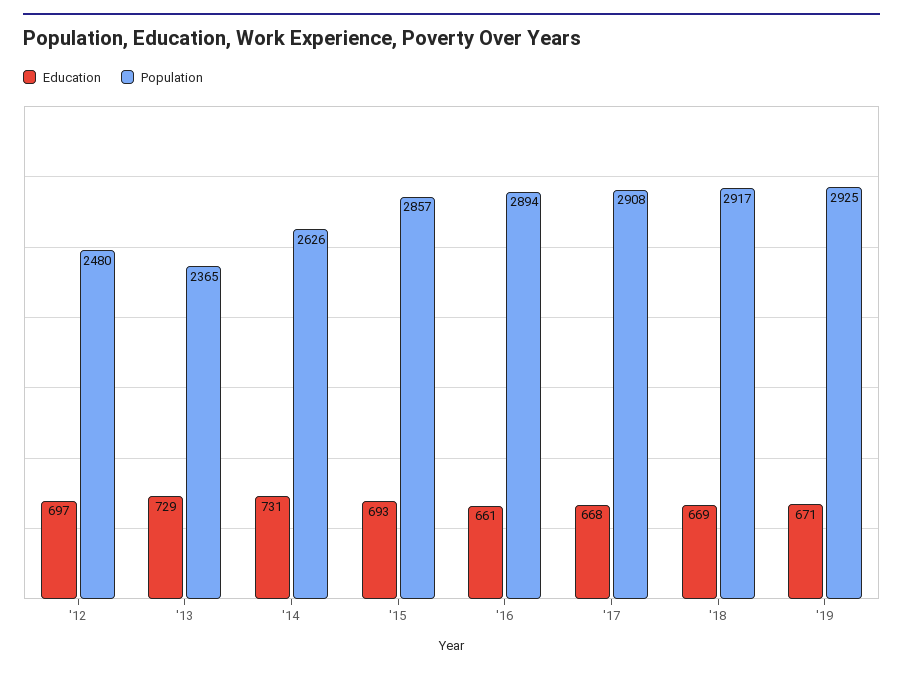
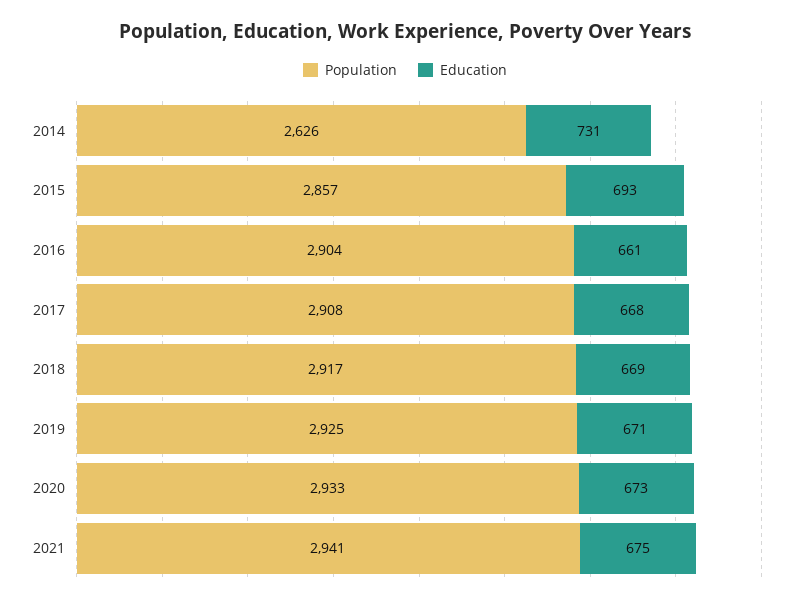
Education, '12: 697 -> none
Population, '12: 2480 -> none
Education, '13: 729 -> none
Population, '13: 2365 -> none
Population, '16: 2894 -> 2904
Population, 2020: none -> 2933
Education, 2020: none -> 673
Population, 2021: none -> 2941
Education, 2021: none -> 675

